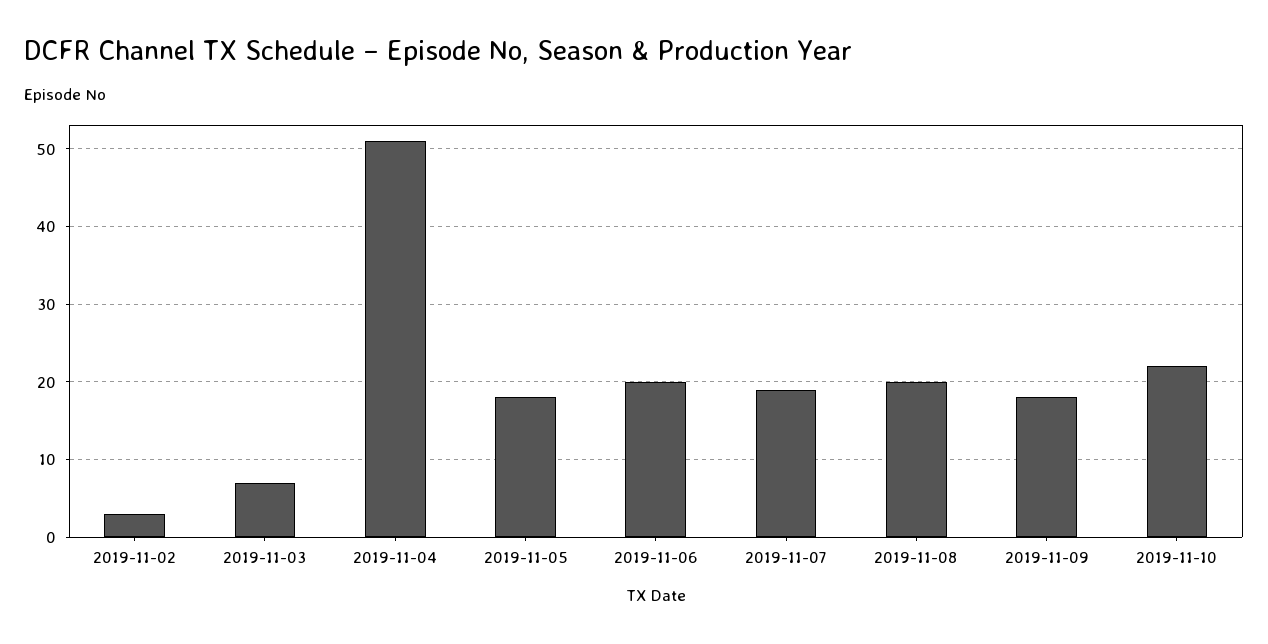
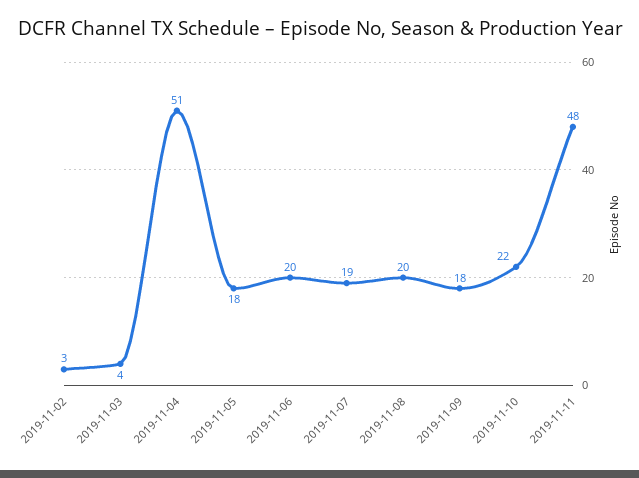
2019-11-03: 7 -> 4
2019-11-11: none -> 48

